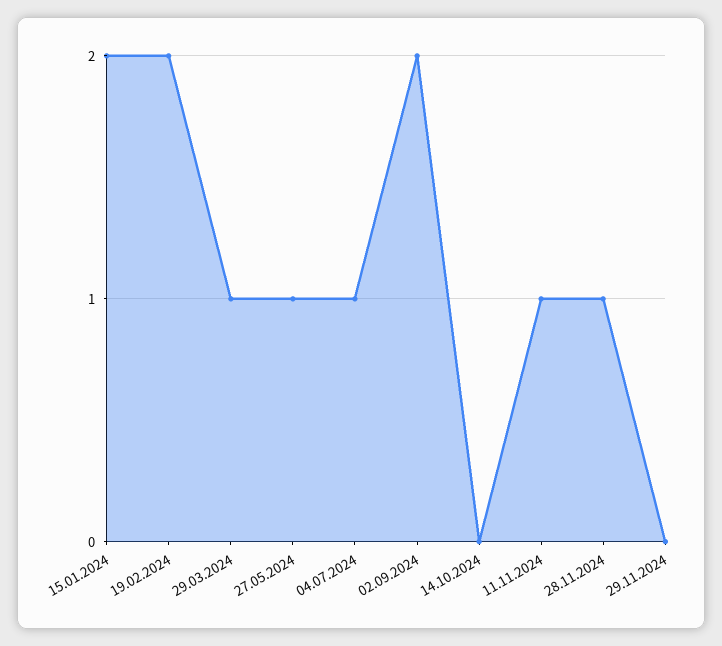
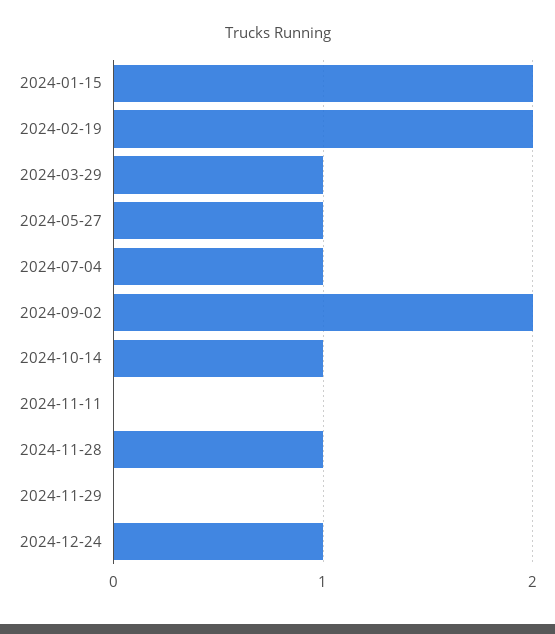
14.10.2024: 0 -> 1
11.11.2024: 1 -> 0
2024-12-24: none -> 1

